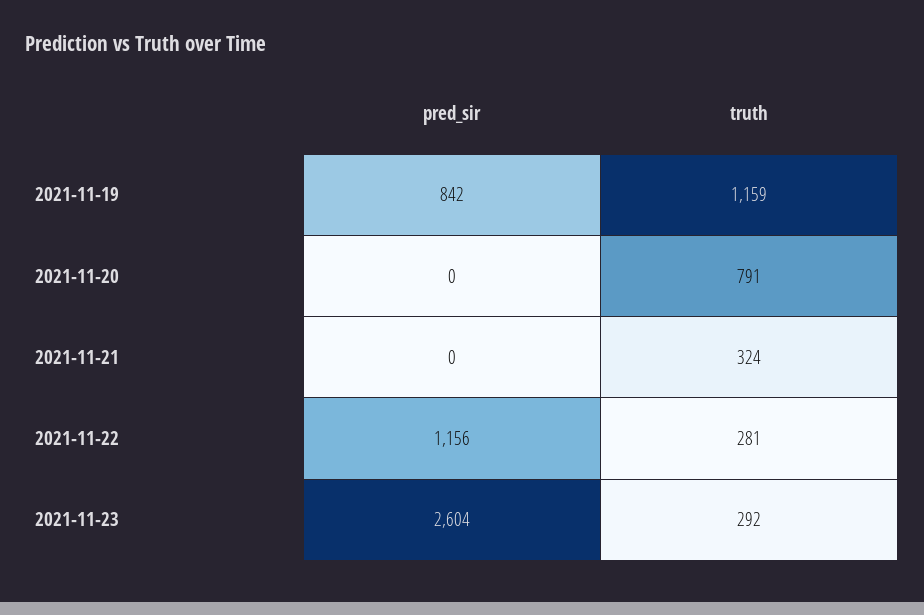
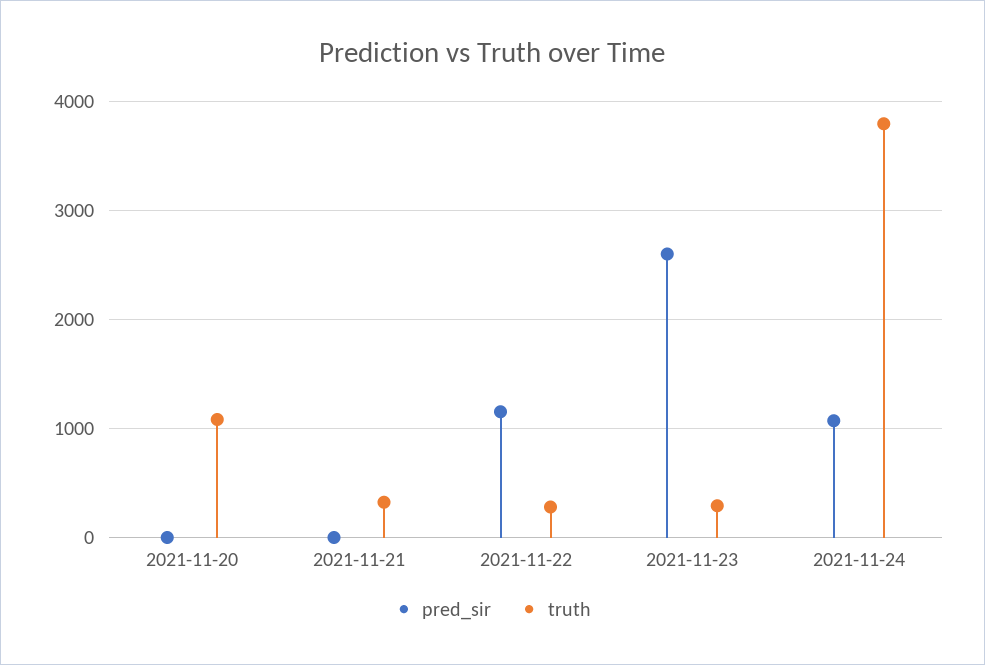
pred_sir, 2021-11-19: 842 -> none
truth, 2021-11-19: 1159 -> none
truth, 2021-11-20: 791 -> 1100
pred_sir, 2021-11-24: none -> 1100
truth, 2021-11-24: none -> 3800

